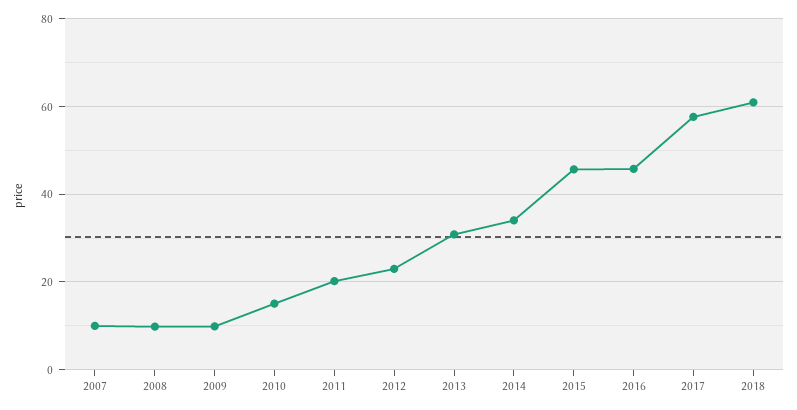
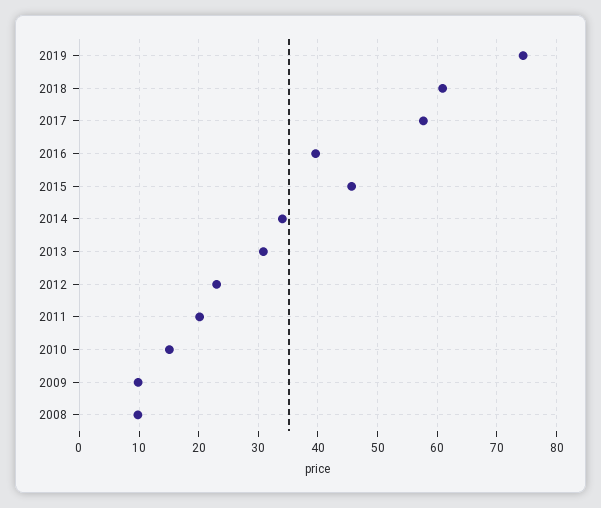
2007: 10 -> none
2016: 46 -> 40
2019: none -> 74

